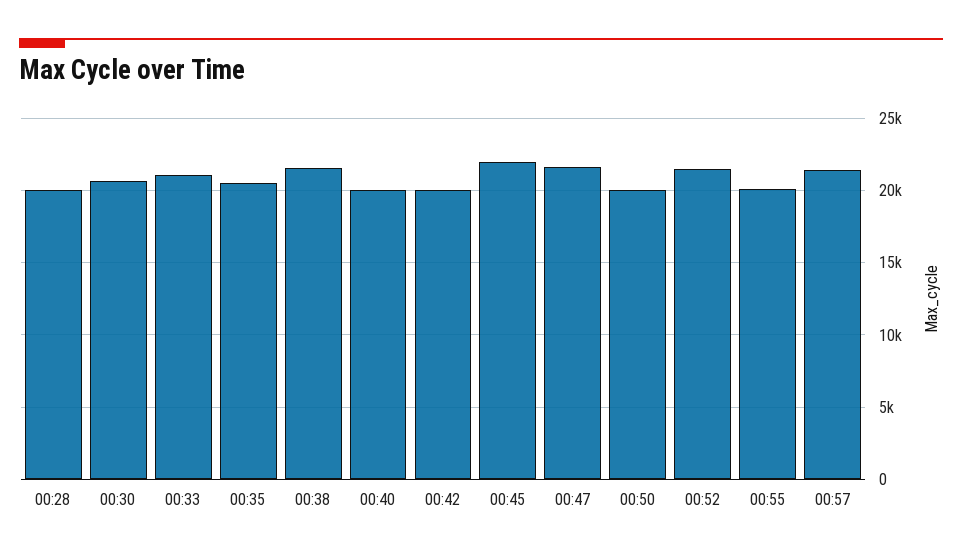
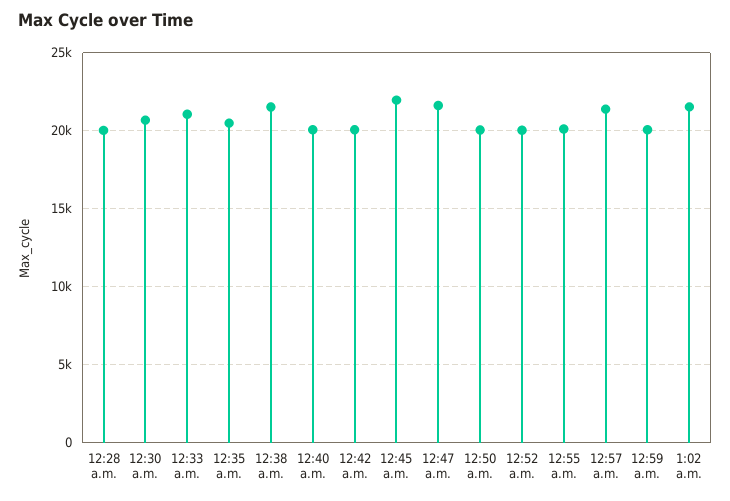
00:52: 21500 -> 20000
12:59 a.m.: none -> 20000
1:02 a.m.: none -> 21500

